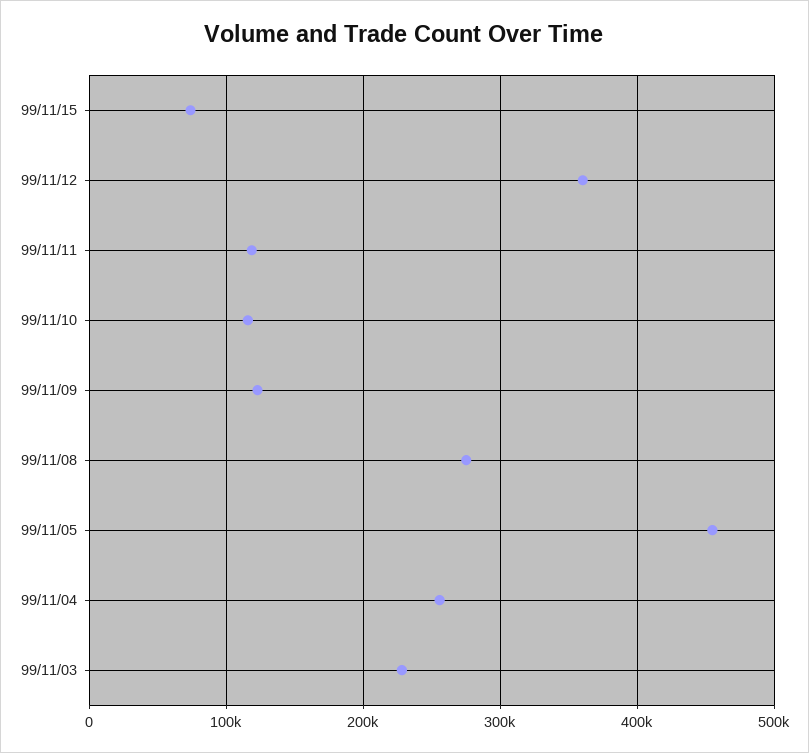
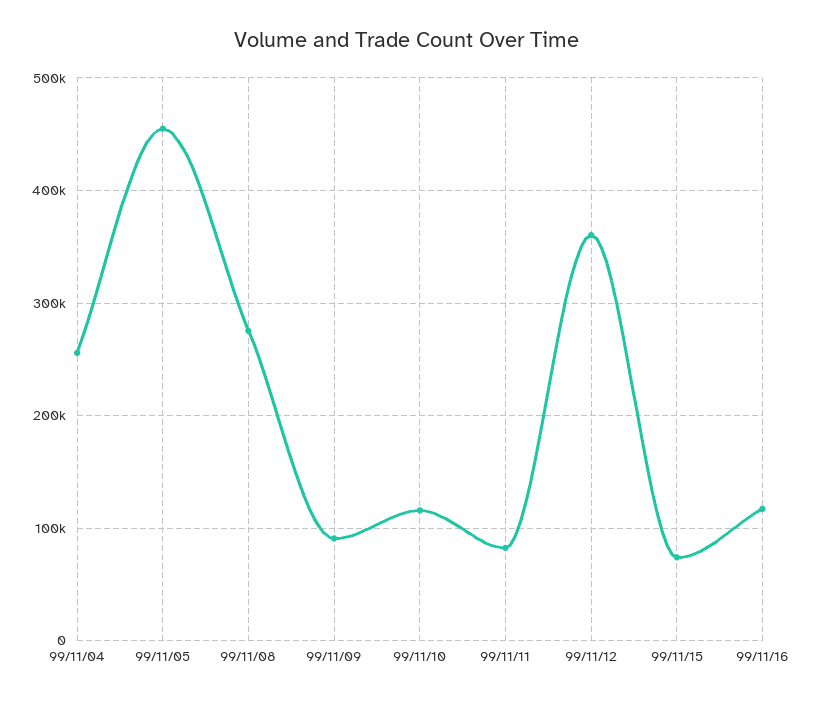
99/11/11: 120000 -> 80000
99/11/09: 120000 -> 90000
99/11/03: 230000 -> none
99/11/16: none -> 120000

